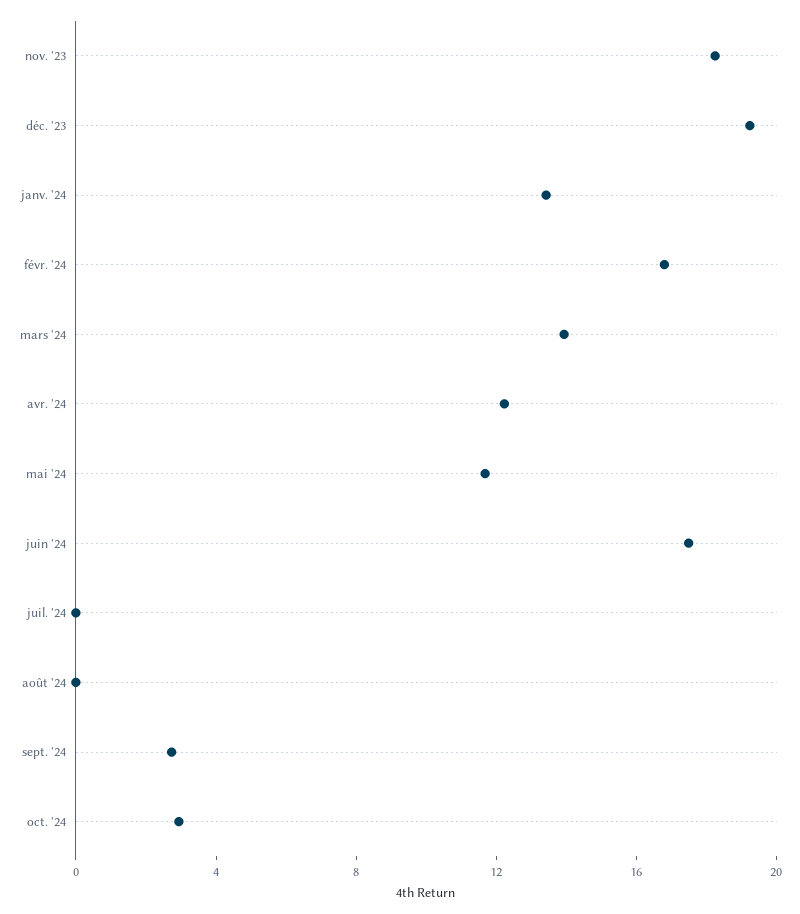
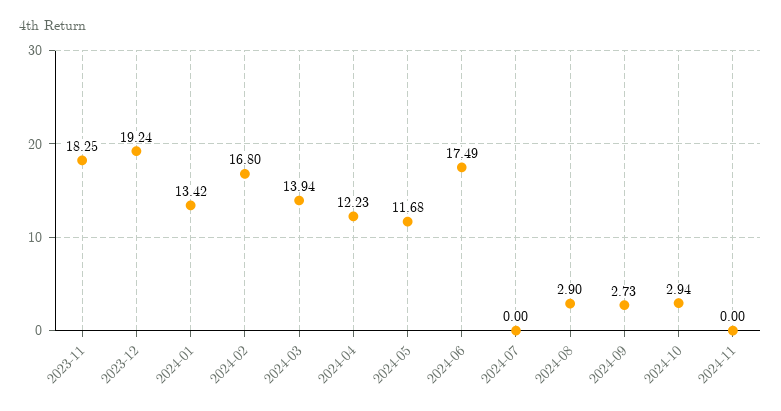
août '24: 0 -> 2.9
2024-11: none -> 0

